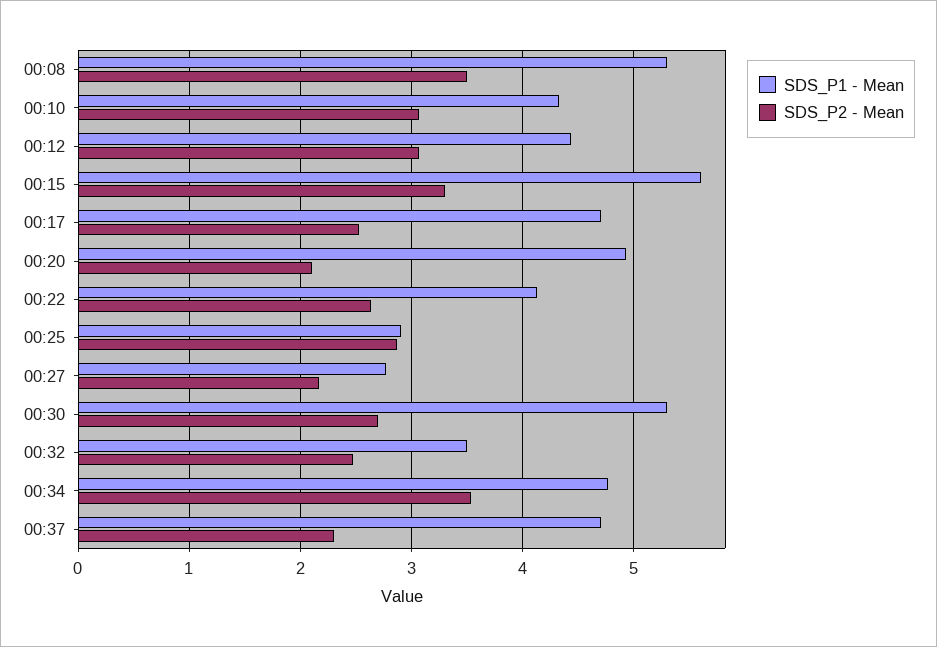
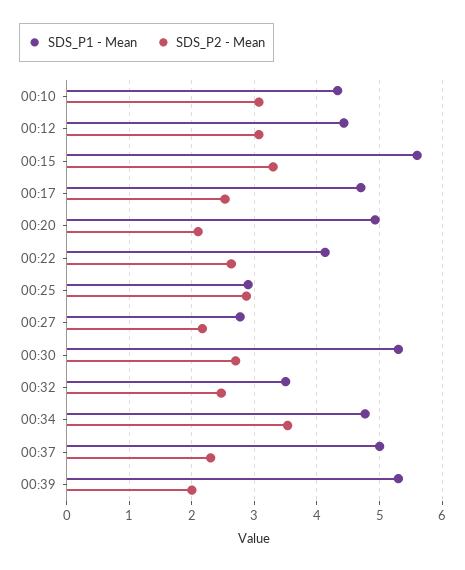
SDS_P1 - Mean, 00:08: 5.3 -> none
SDS_P2 - Mean, 00:08: 3.5 -> none
SDS_P1 - Mean, 00:37: 4.7 -> 5
SDS_P1 - Mean, 00:39: none -> 5.3
SDS_P2 - Mean, 00:39: none -> 2

